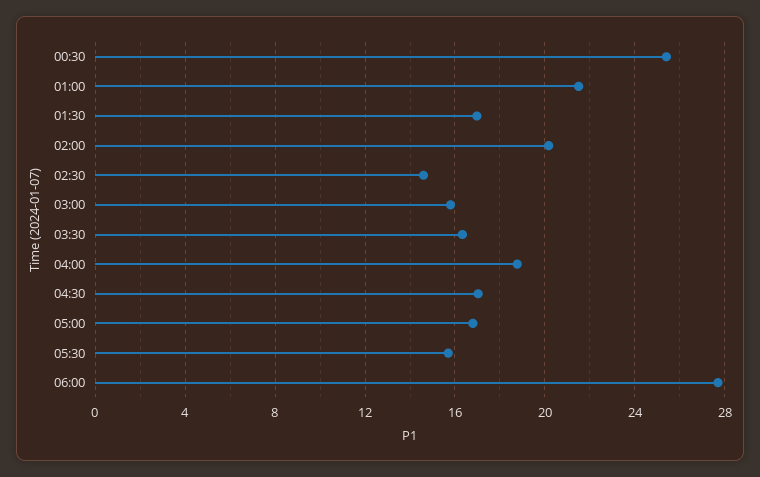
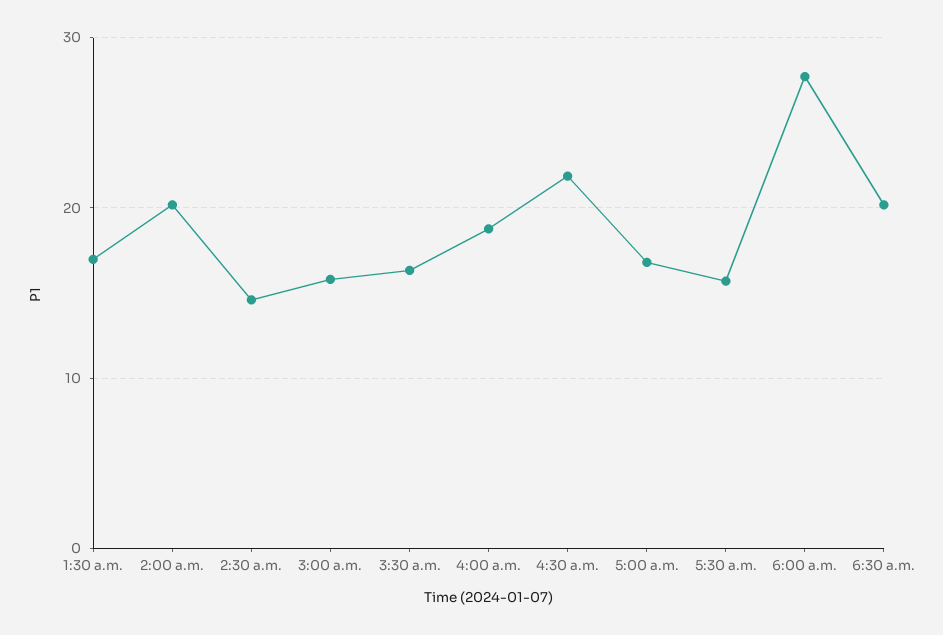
00:30: 25.5 -> none
01:00: 21.5 -> none
04:30: 17 -> 22
6:30 a.m.: none -> 20

